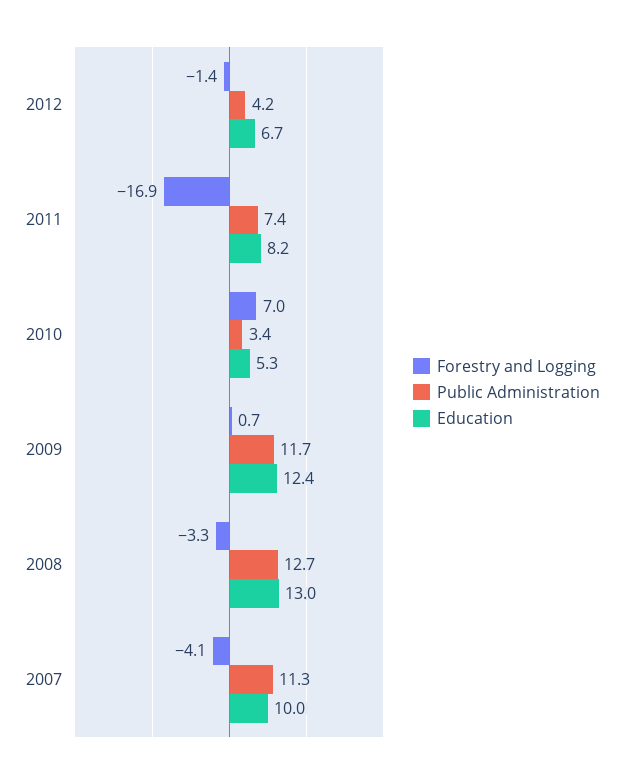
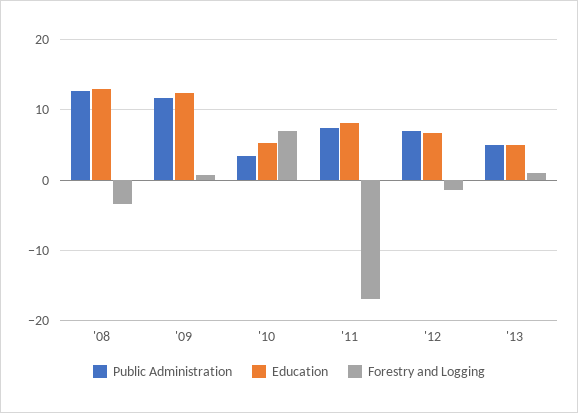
Public Administration, 2012: 4.2 -> 7
Forestry and Logging, 2007: -4.1 -> none
Public Administration, 2007: 11.3 -> none
Education, 2007: 10 -> none
Public Administration, '13: none -> 5
Education, '13: none -> 5
Forestry and Logging, '13: none -> 1

